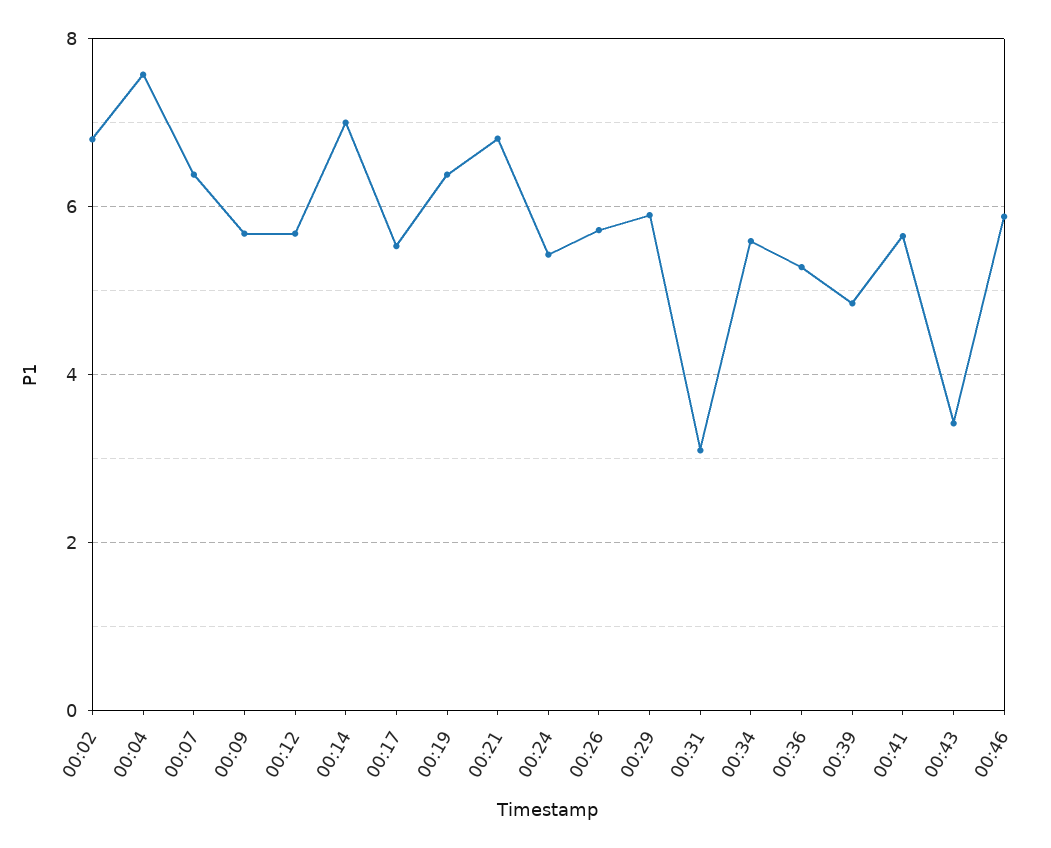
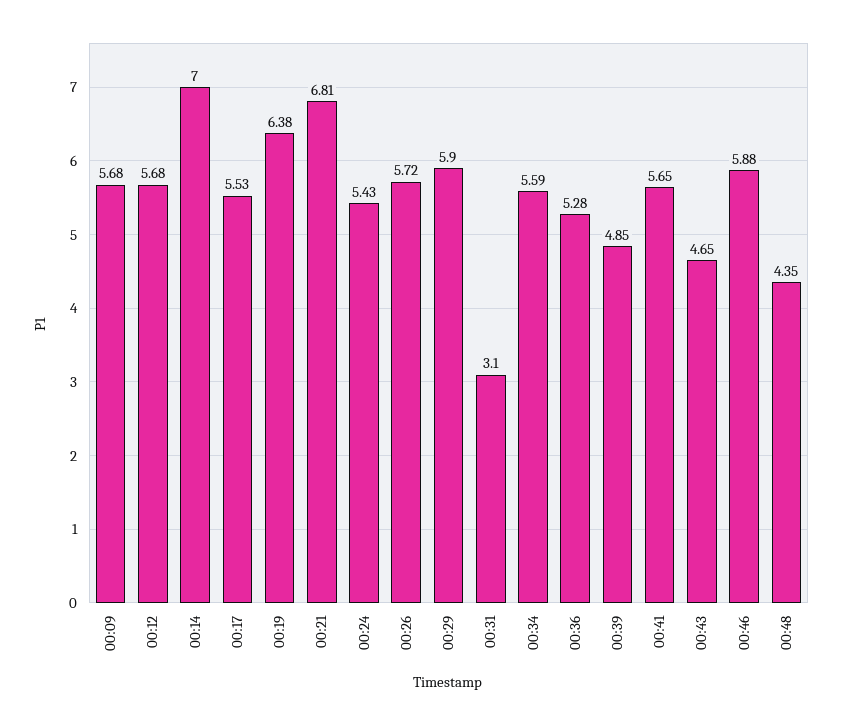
00:02: 6.8 -> none
00:04: 7.6 -> none
00:07: 6.4 -> none
00:43: 3.4 -> 4.65
00:48: none -> 4.35

